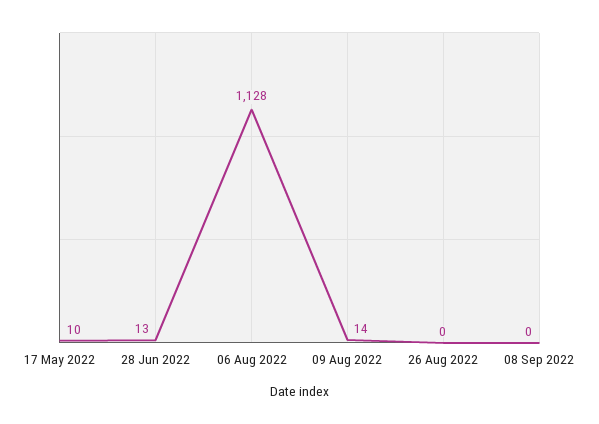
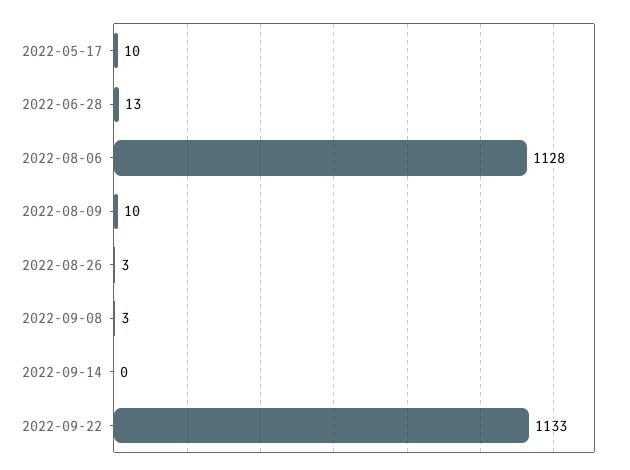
09 Aug 2022: 14 -> 10
26 Aug 2022: 0 -> 3
08 Sep 2022: 0 -> 3
2022-09-14: none -> 0
2022-09-22: none -> 1133

